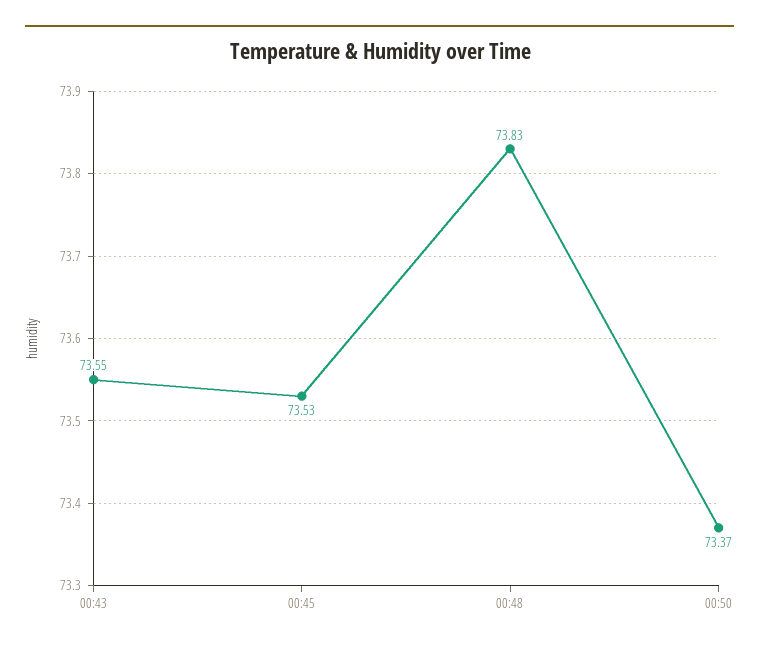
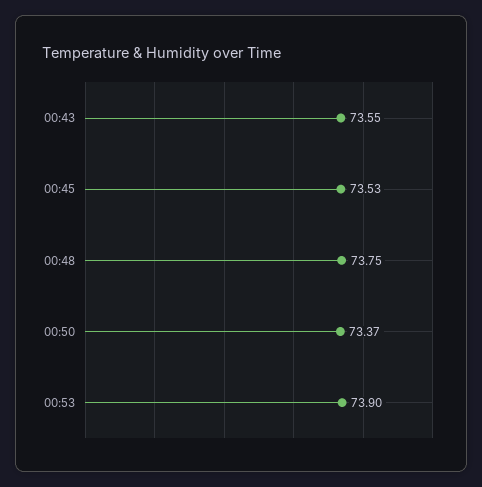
00:48: 73.83 -> 73.75
00:53: none -> 73.9

